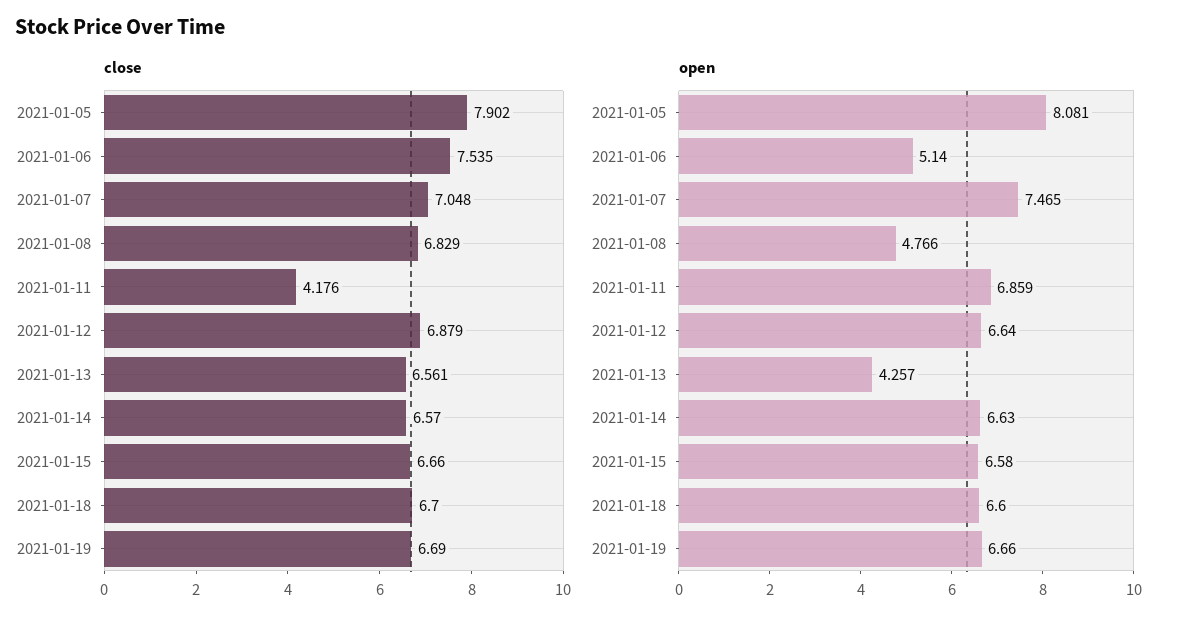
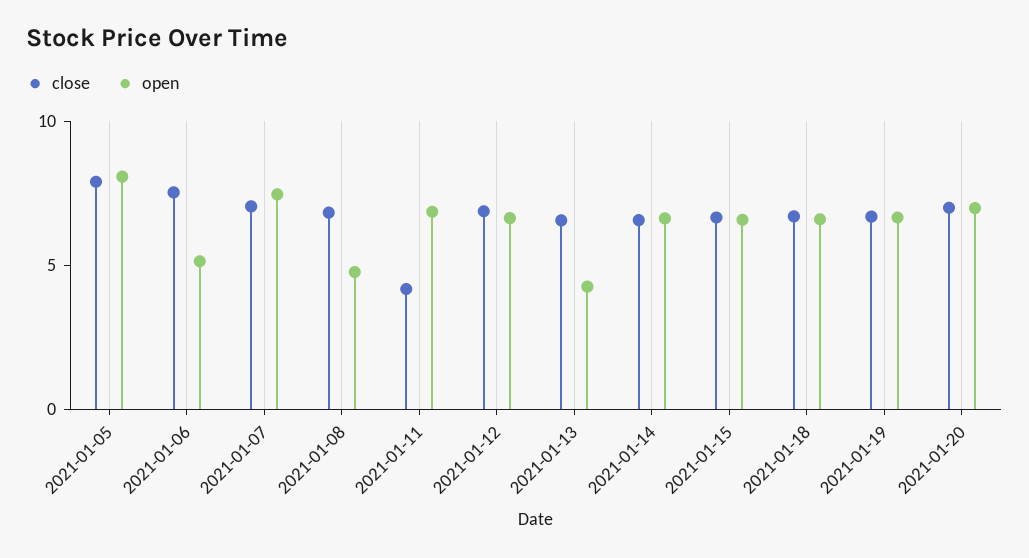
close, 2021-01-20: none -> 7
open, 2021-01-20: none -> 7

